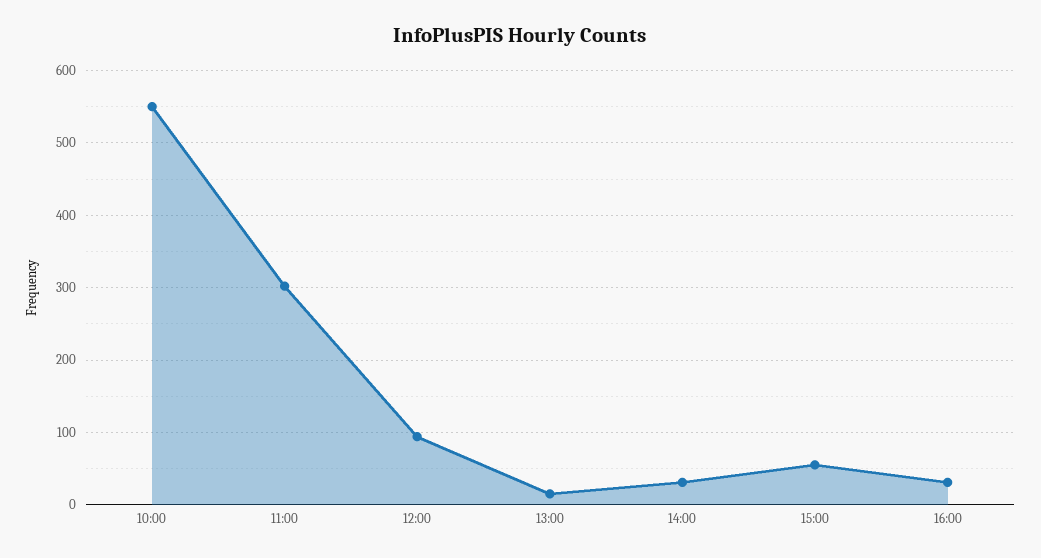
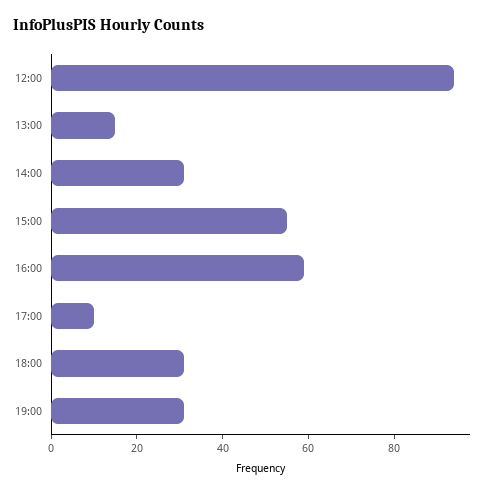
10:00: 550 -> none
11:00: 300 -> none
16:00: 30 -> 60
17:00: none -> 10
18:00: none -> 30
19:00: none -> 30

